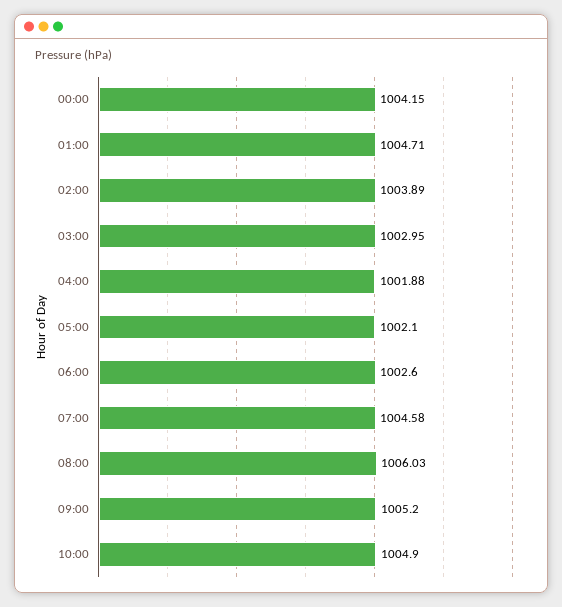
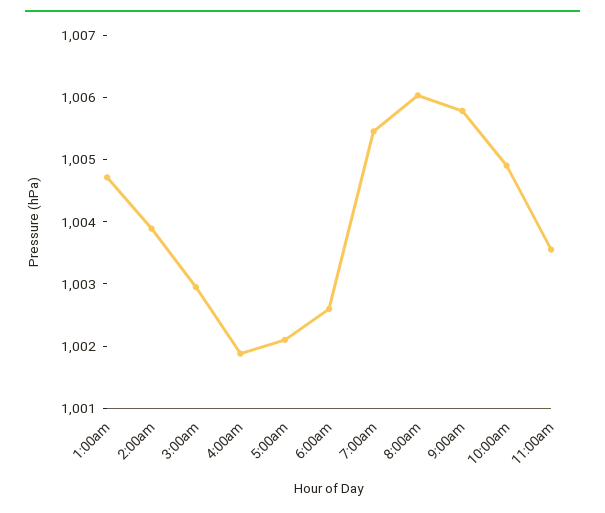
00:00: 1004.15 -> none
07:00: 1004.58 -> 1005.4
09:00: 1005.2 -> 1005.8
11:00am: none -> 1003.6

